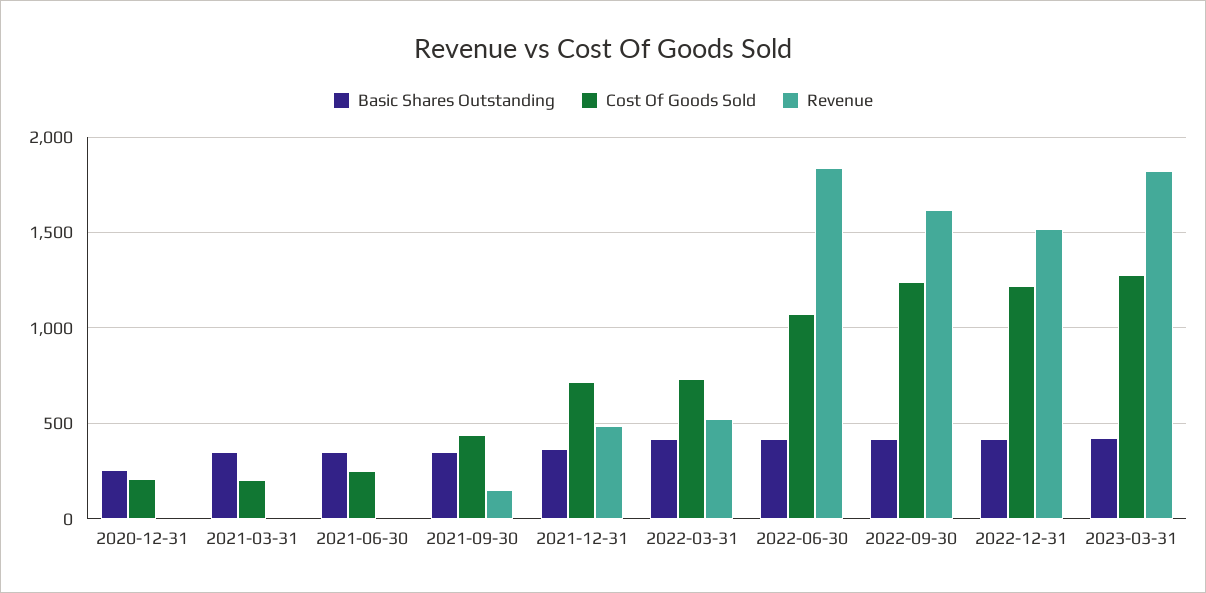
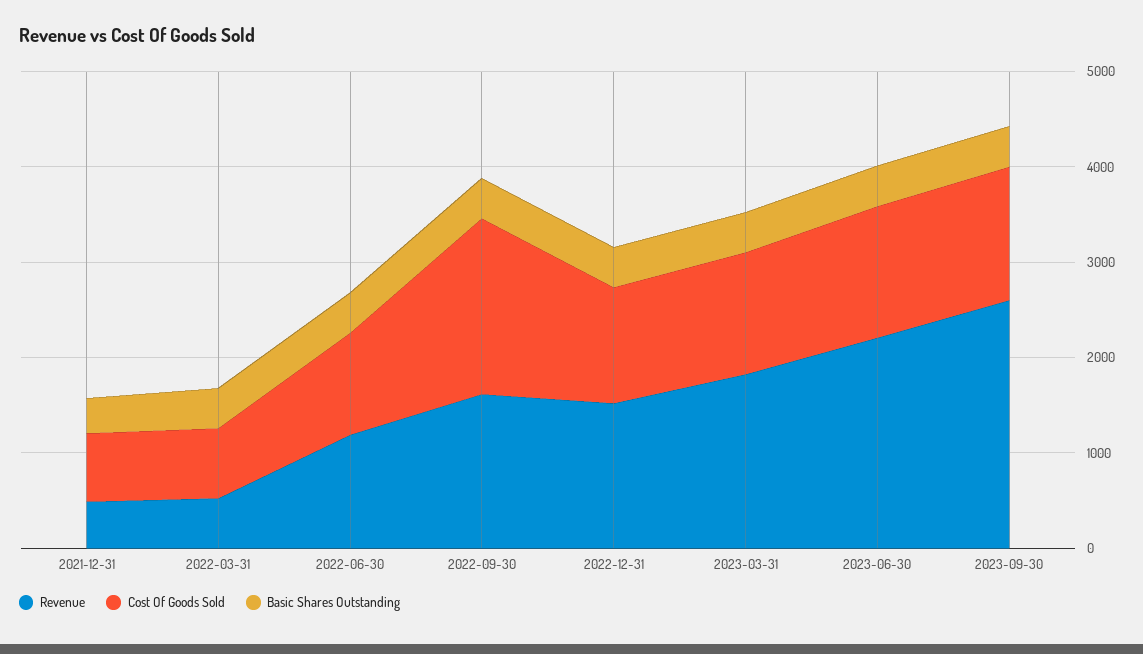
Basic Shares Outstanding, 2020-12-31: 250 -> none
Cost Of Goods Sold, 2020-12-31: 200 -> none
Revenue, 2020-12-31: 0 -> none
Basic Shares Outstanding, 2021-03-31: 350 -> none
Cost Of Goods Sold, 2021-03-31: 200 -> none
Revenue, 2021-03-31: 0 -> none
Basic Shares Outstanding, 2021-06-30: 350 -> none
Cost Of Goods Sold, 2021-06-30: 250 -> none
Revenue, 2021-06-30: 0 -> none
Basic Shares Outstanding, 2021-09-30: 350 -> none
Cost Of Goods Sold, 2021-09-30: 450 -> none
Revenue, 2021-09-30: 150 -> none
Revenue, 2022-06-30: 1850 -> 1200
Cost Of Goods Sold, 2022-09-30: 1250 -> 1800
Revenue, 2023-06-30: none -> 2200
Cost Of Goods Sold, 2023-06-30: none -> 1400
Basic Shares Outstanding, 2023-06-30: none -> 400
Revenue, 2023-09-30: none -> 2600
Cost Of Goods Sold, 2023-09-30: none -> 1400
Basic Shares Outstanding, 2023-09-30: none -> 400

